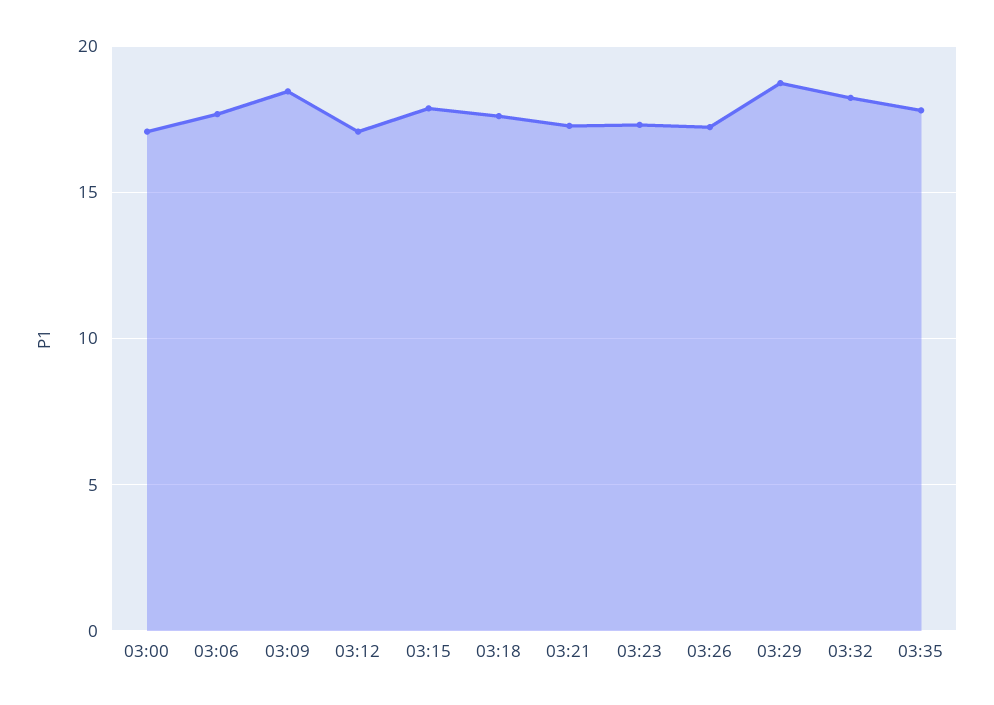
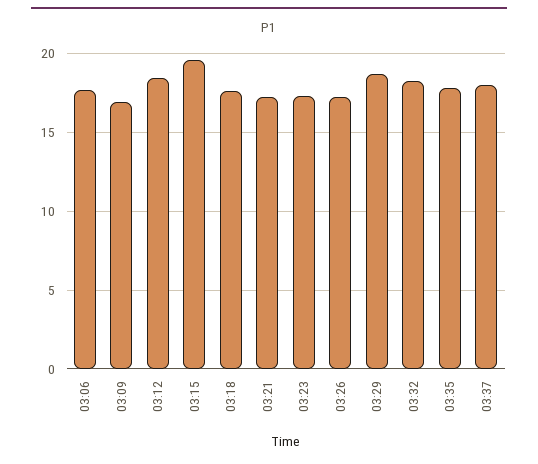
03:00: 17 -> none
03:09: 18.5 -> 17
03:12: 17 -> 18.5
03:15: 18 -> 19.5
03:37: none -> 18

